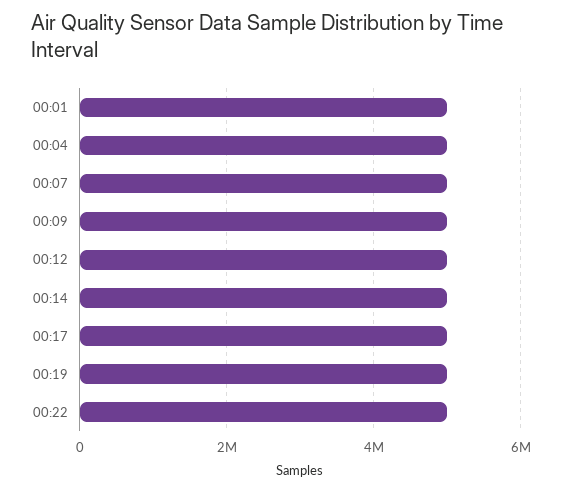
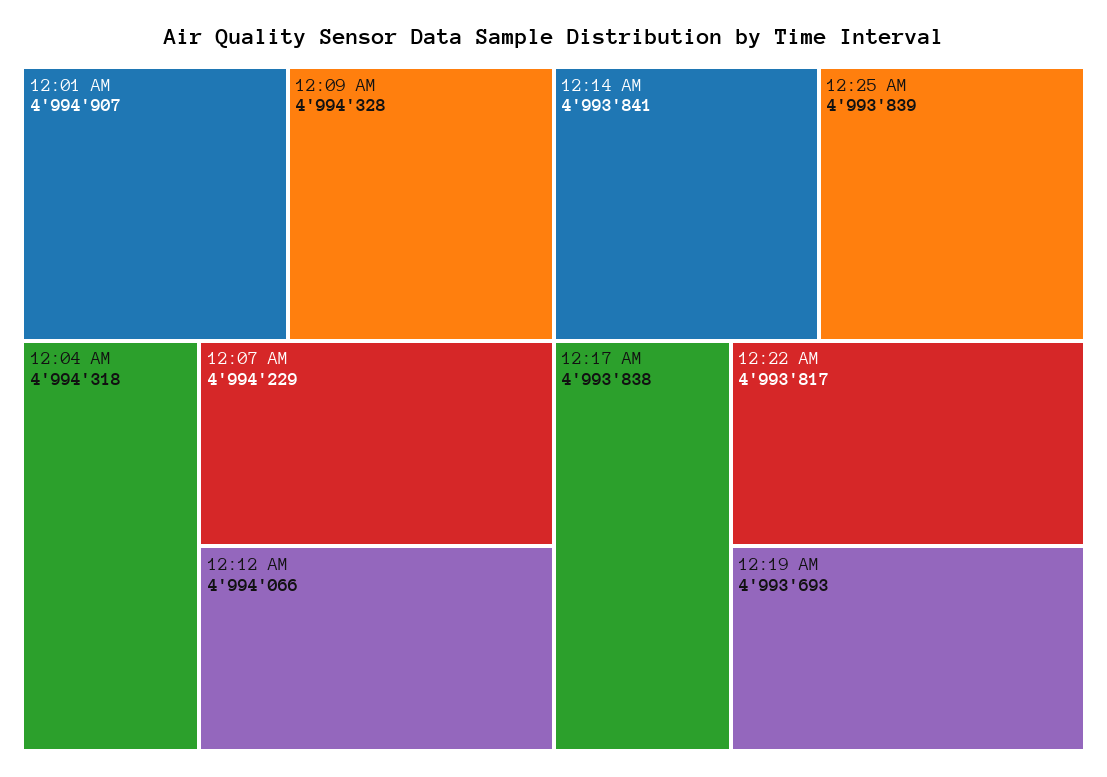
12:25 AM: none -> 4993839

